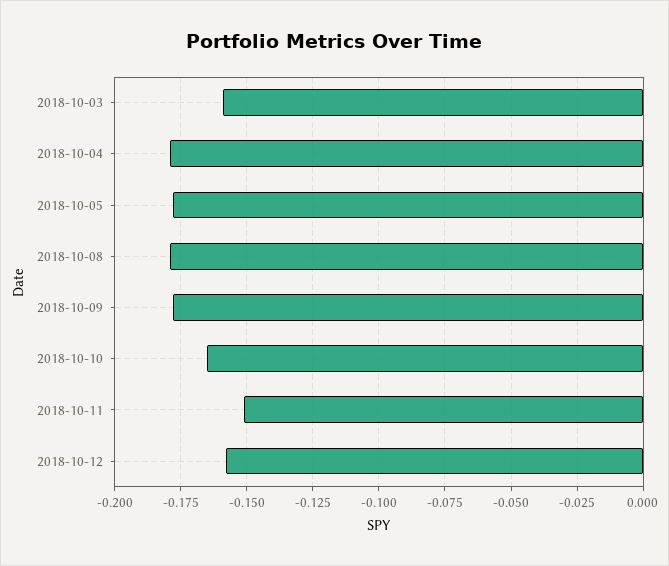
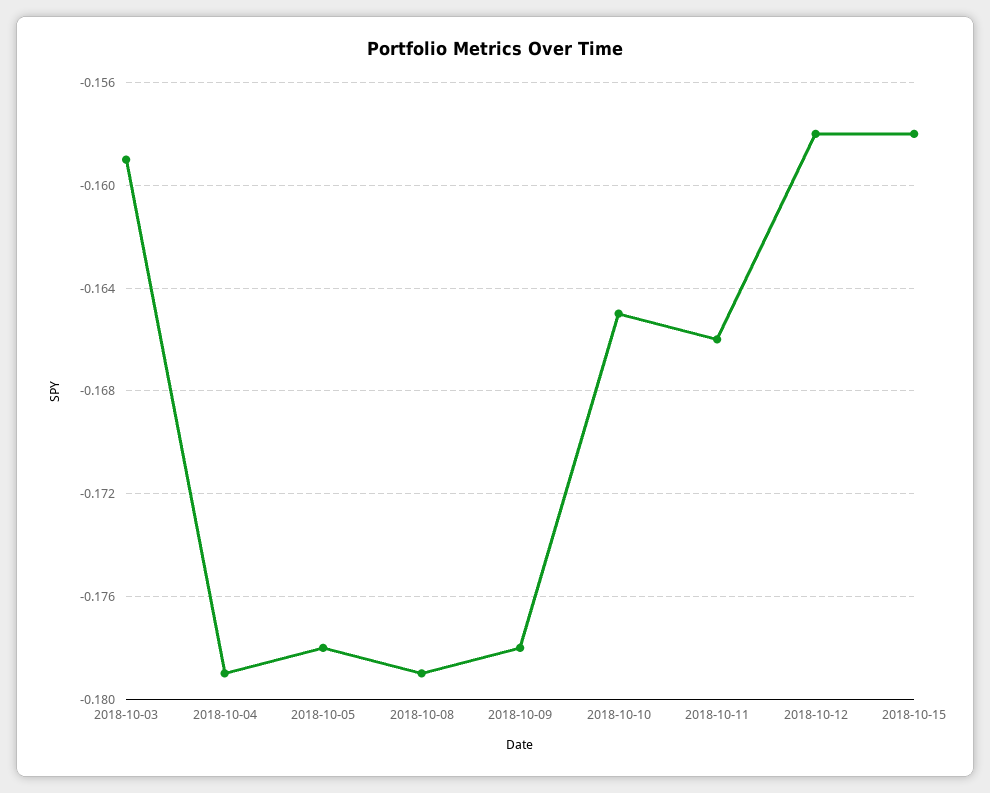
2018-10-11: -0.15 -> -0.166
2018-10-15: none -> -0.158

